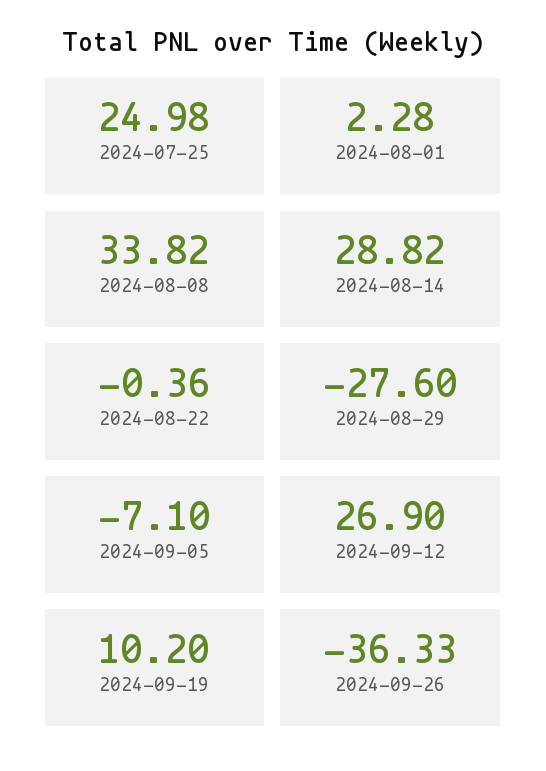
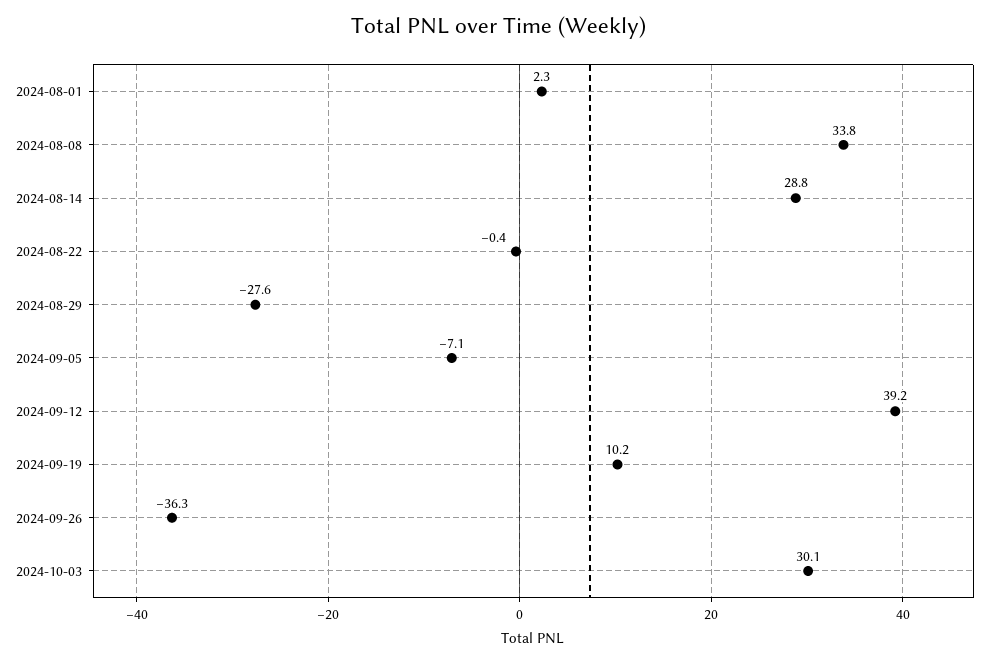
2024-07-25: 24.98 -> none
2024-09-12: 26.9 -> 39.2
2024-10-03: none -> 30.1

